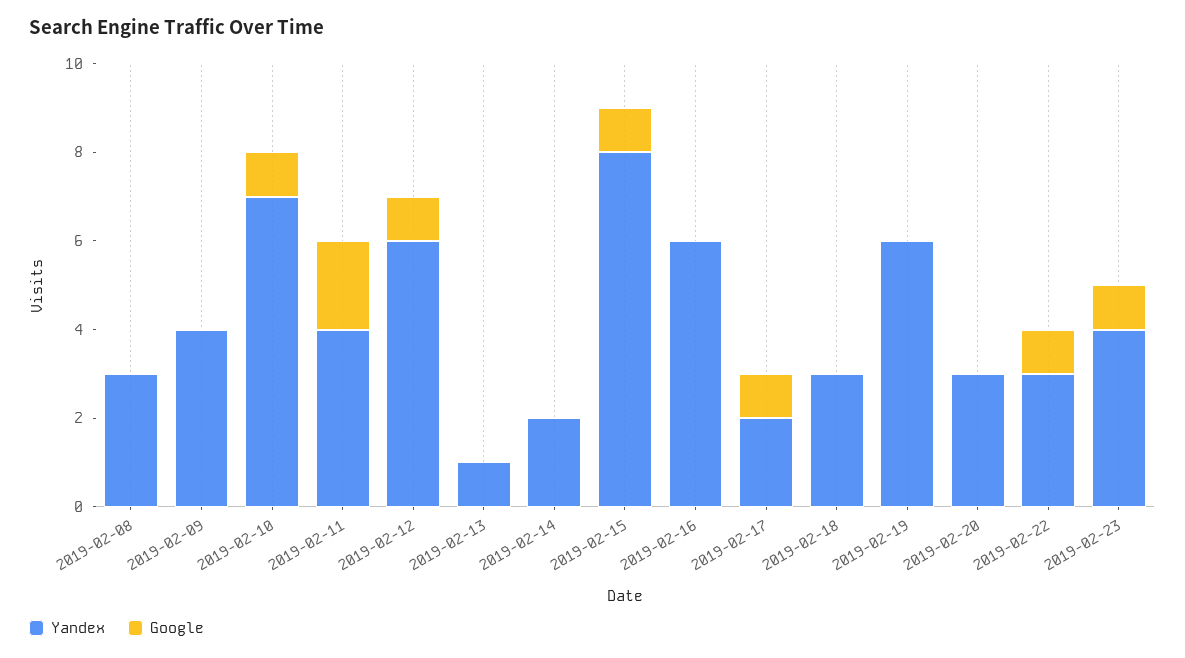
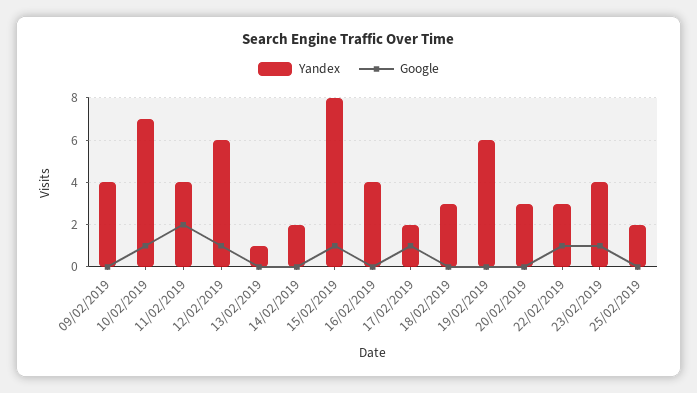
Yandex, 2019-02-08: 3 -> none
Google, 2019-02-08: 0 -> none
Yandex, 2019-02-16: 6 -> 4
Yandex, 25/02/2019: none -> 2
Google, 25/02/2019: none -> 0

